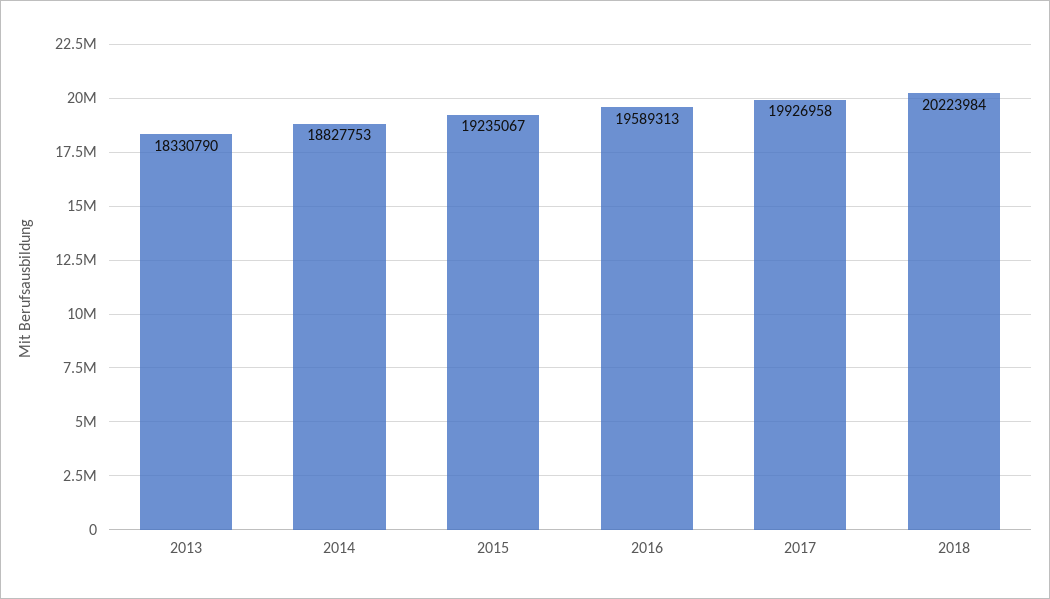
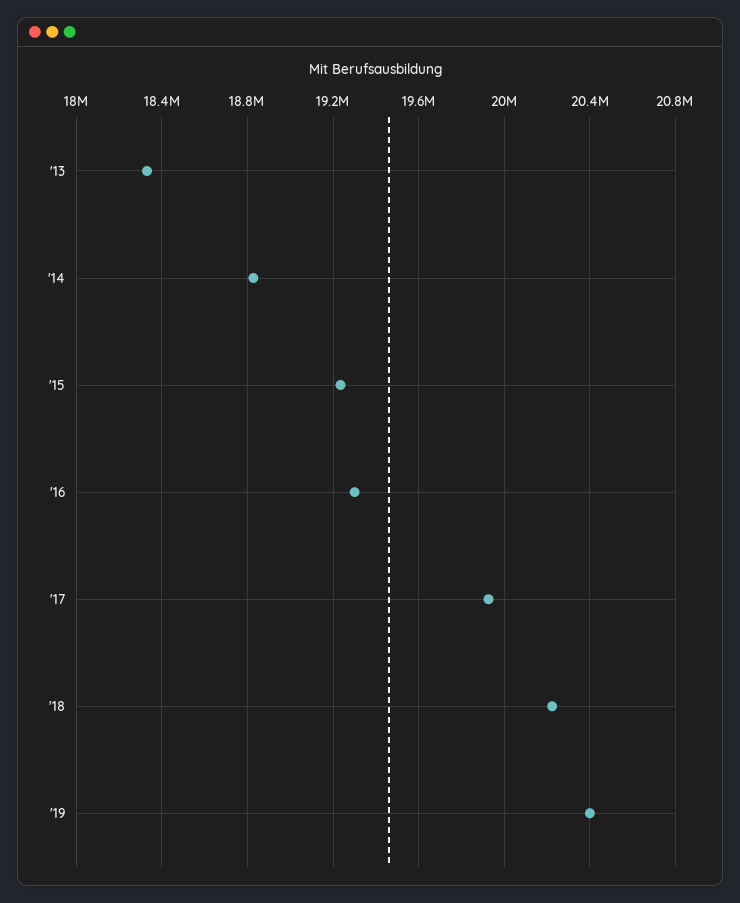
2016: 19589313 -> 19300000
'19: none -> 20400000

